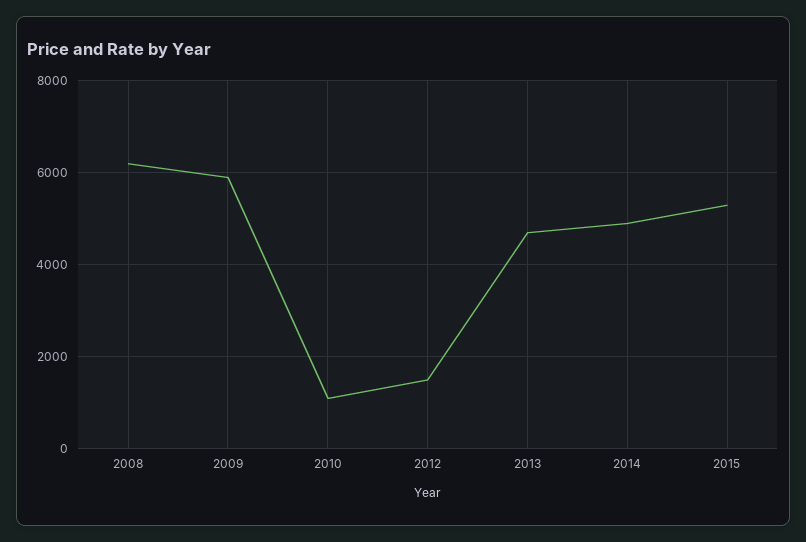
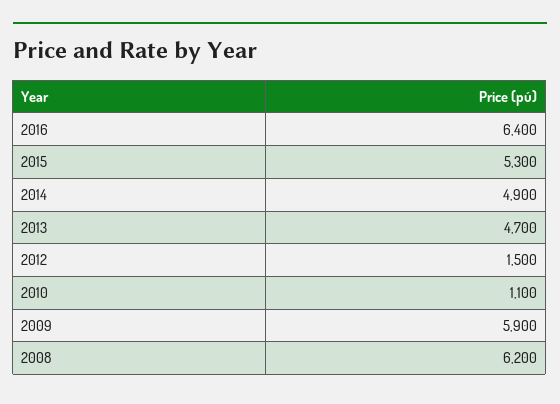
2016: none -> 6400

